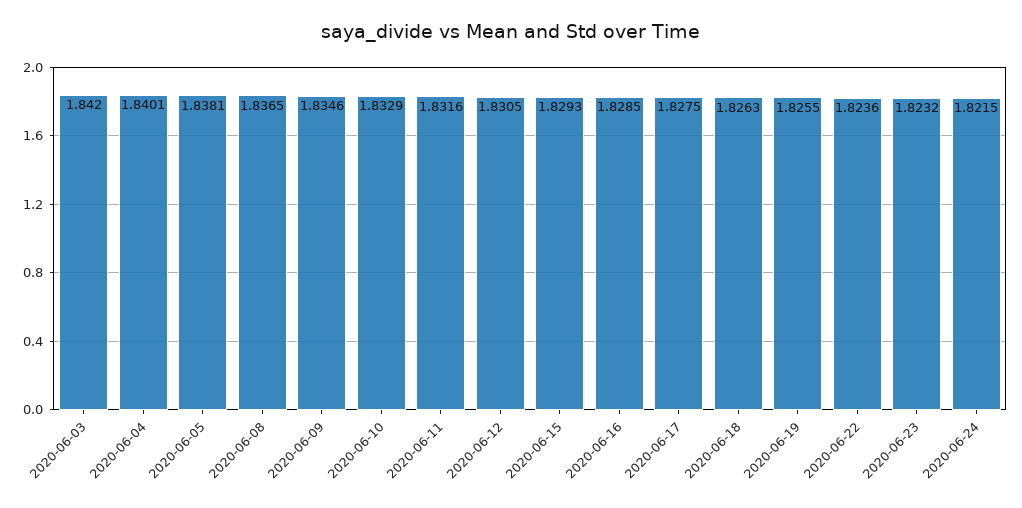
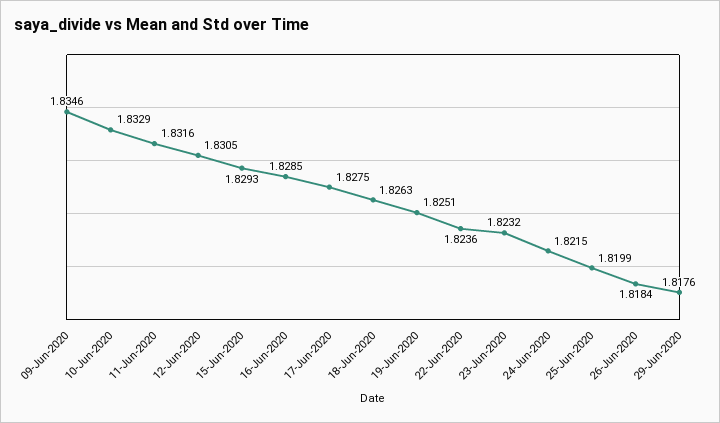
2020-06-03: 1.842 -> none
2020-06-04: 1.8401 -> none
2020-06-05: 1.8381 -> none
2020-06-08: 1.8365 -> none
2020-06-19: 1.8255 -> 1.8251
25-Jun-2020: none -> 1.8199
26-Jun-2020: none -> 1.8184
29-Jun-2020: none -> 1.8176

